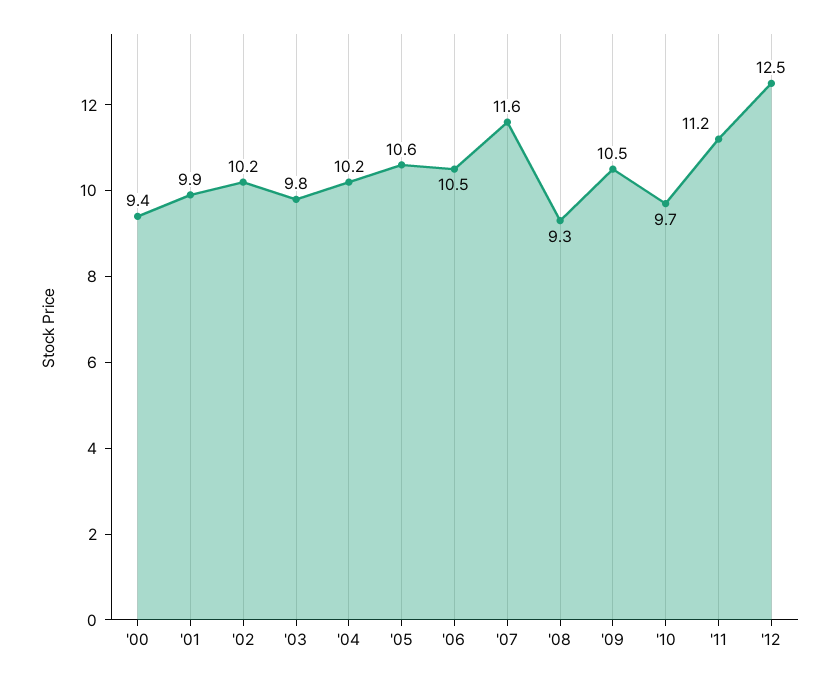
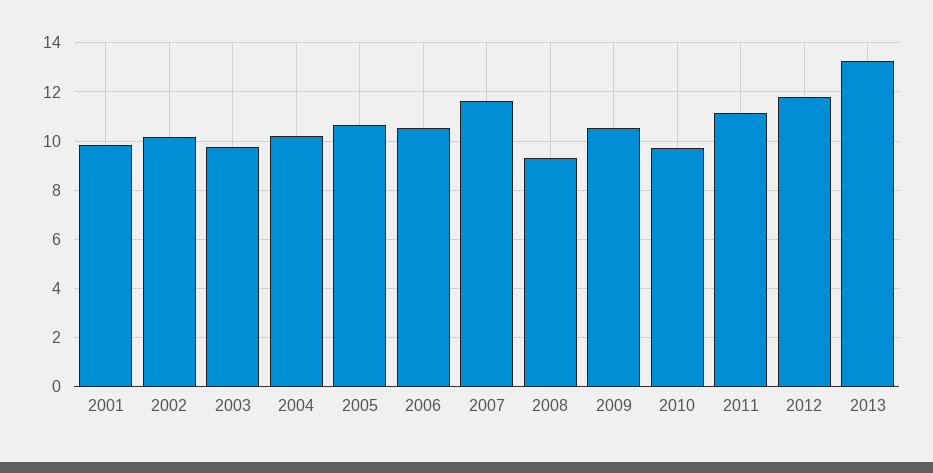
'00: 9.4 -> none
'12: 12.5 -> 11.75
2013: none -> 13.25

